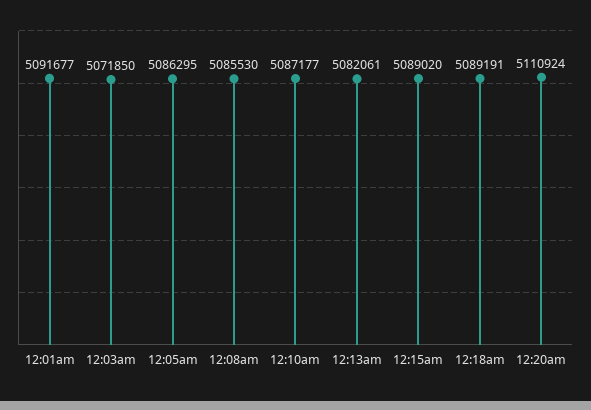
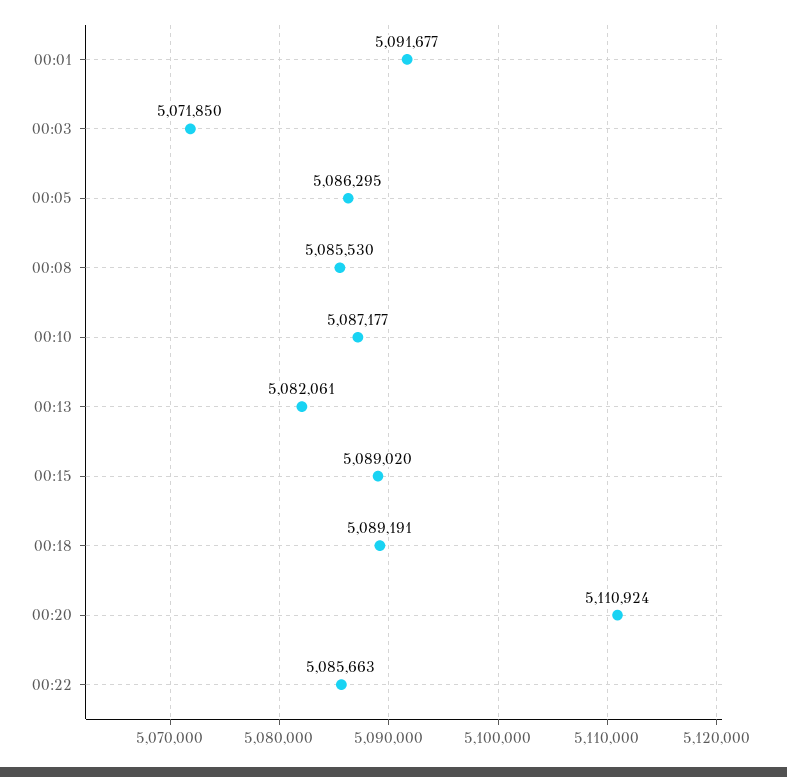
00:22: none -> 5085663

